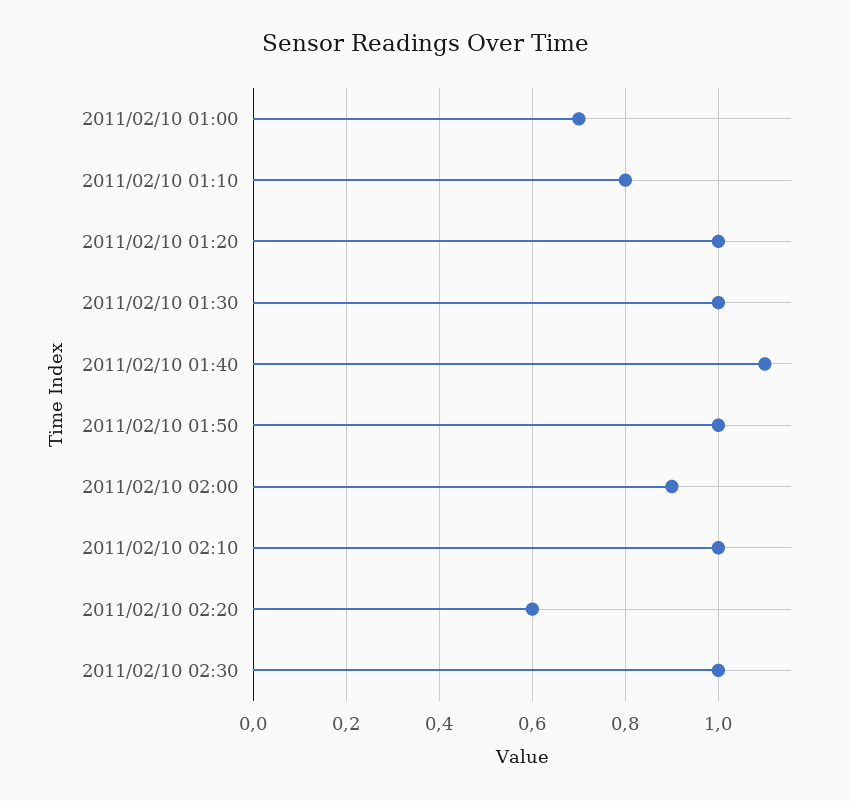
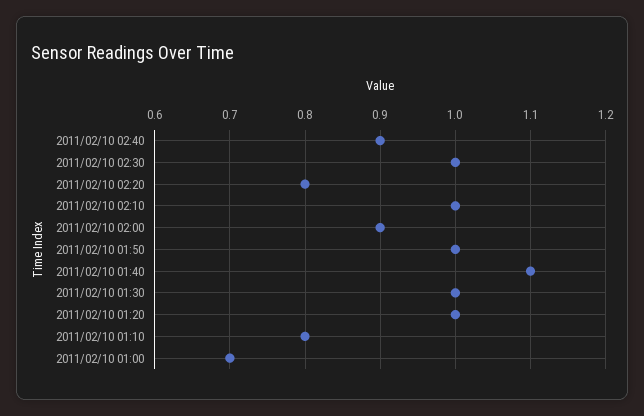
2011/02/10 02:20: 0.6 -> 0.8
2011/02/10 02:40: none -> 0.9

